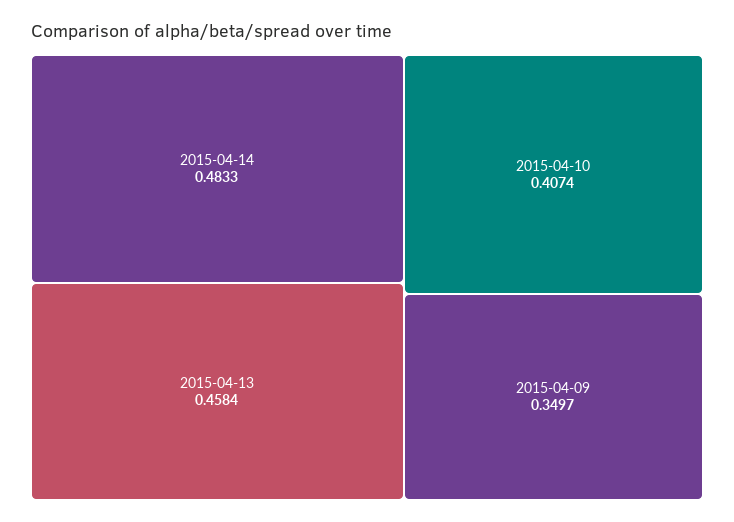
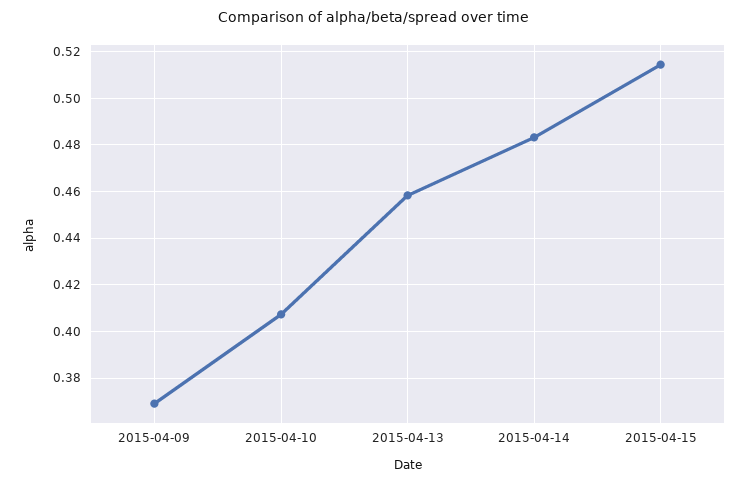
2015-04-09: 0.3497 -> 0.37
2015-04-15: none -> 0.515

